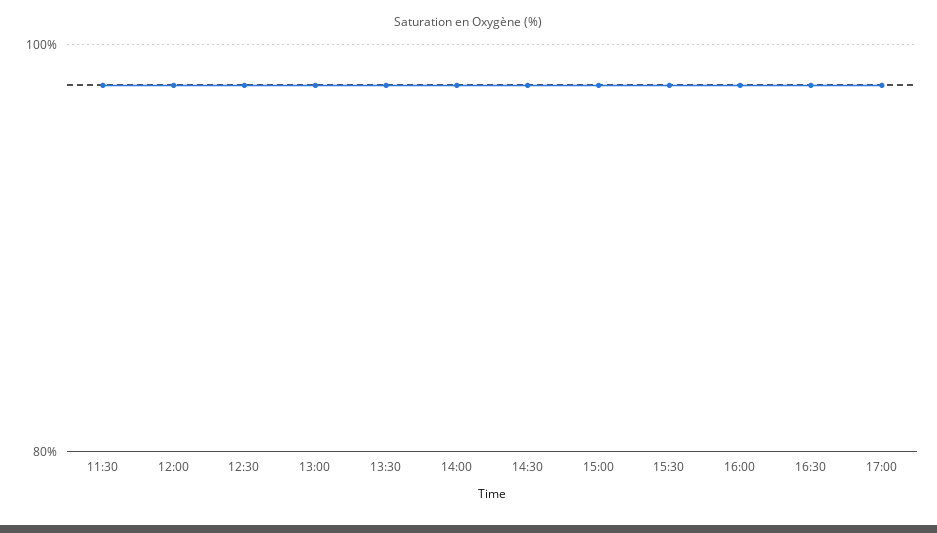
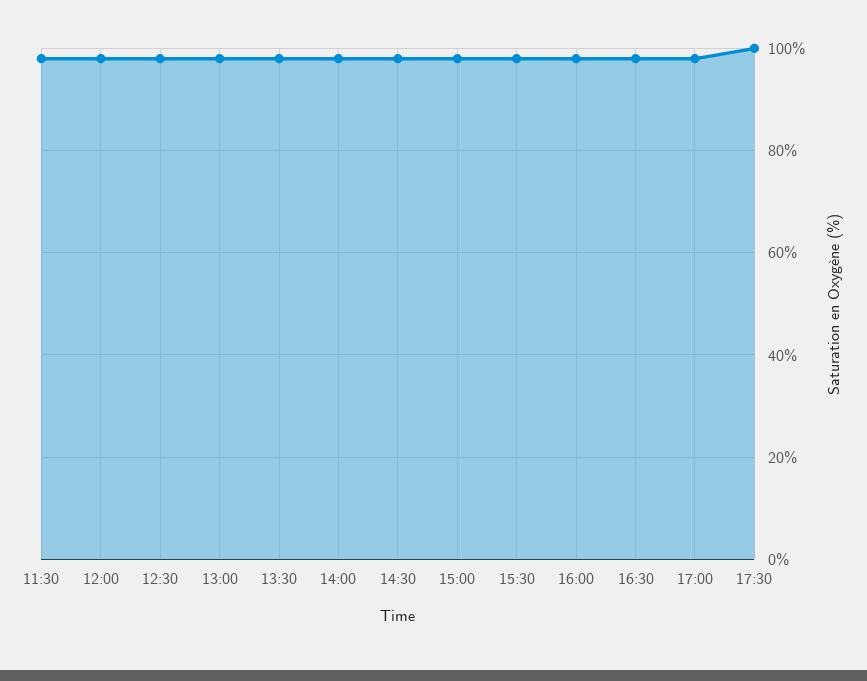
17:30: none -> 100

